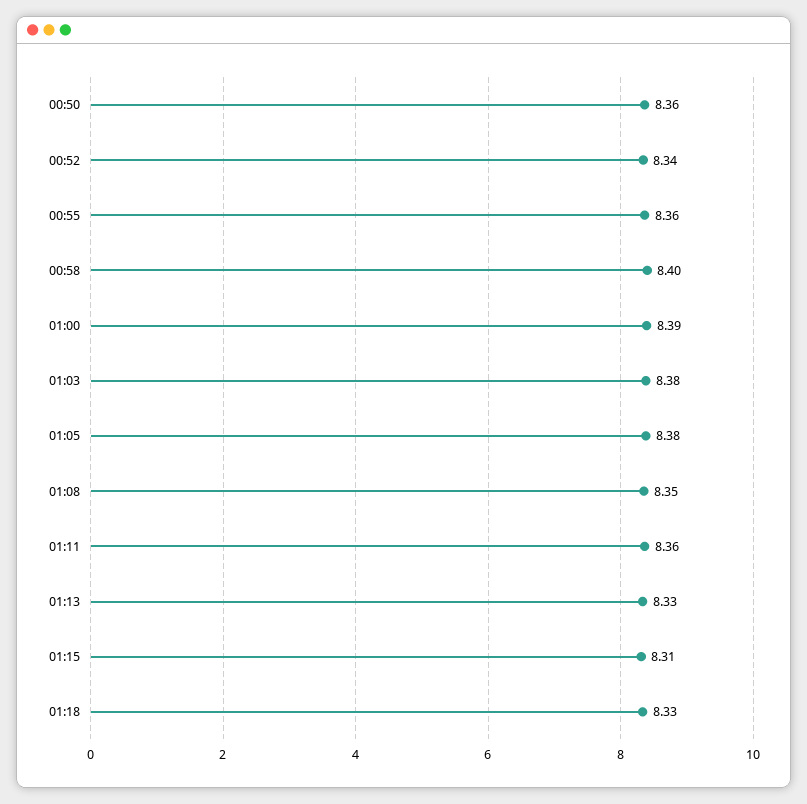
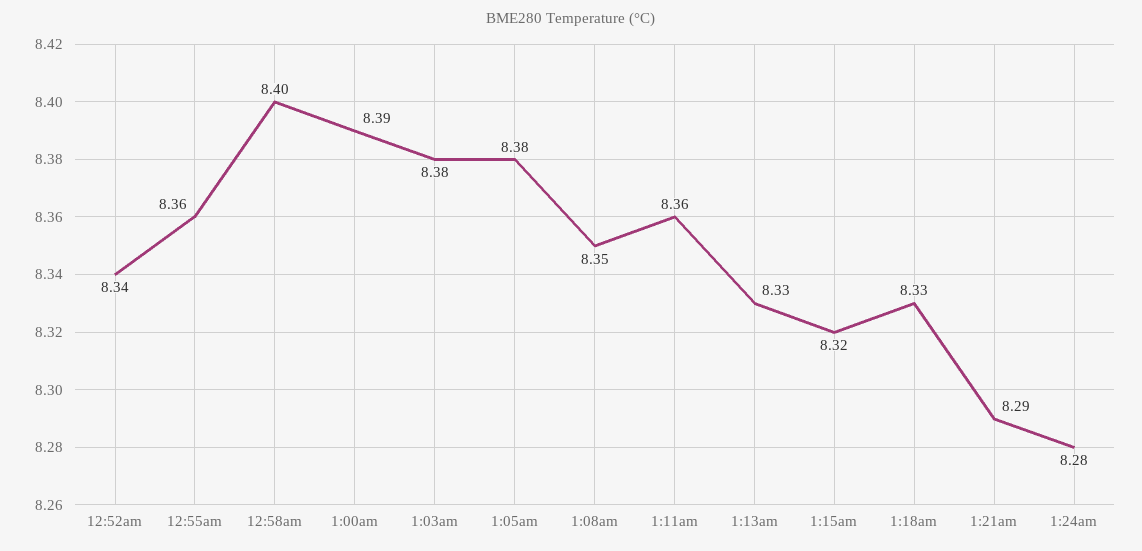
00:50: 8.36 -> none
01:15: 8.31 -> 8.32
1:21am: none -> 8.29
1:24am: none -> 8.28

